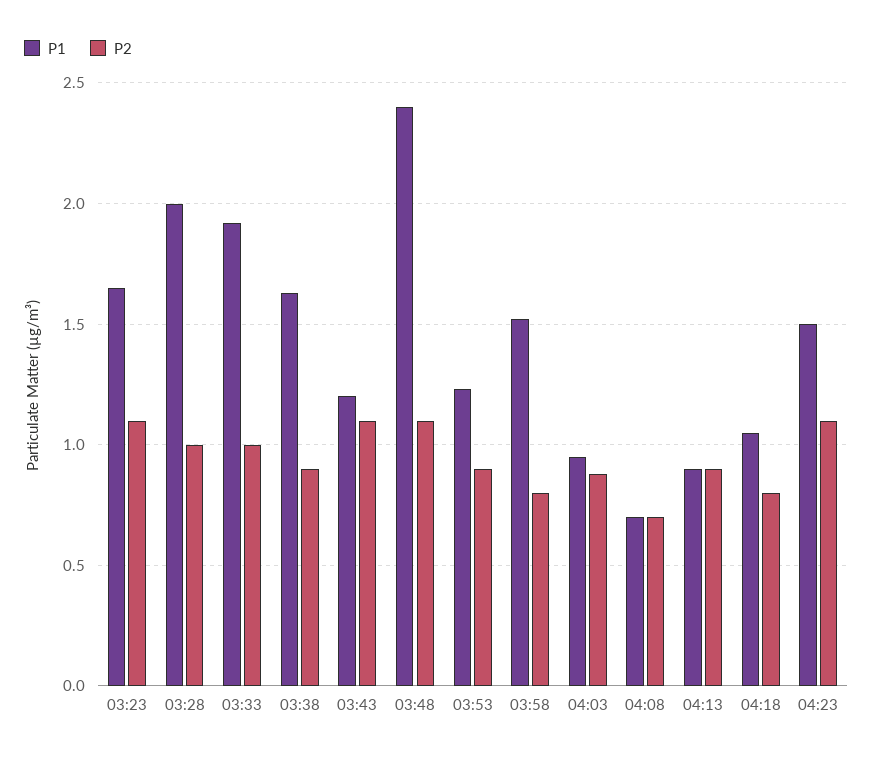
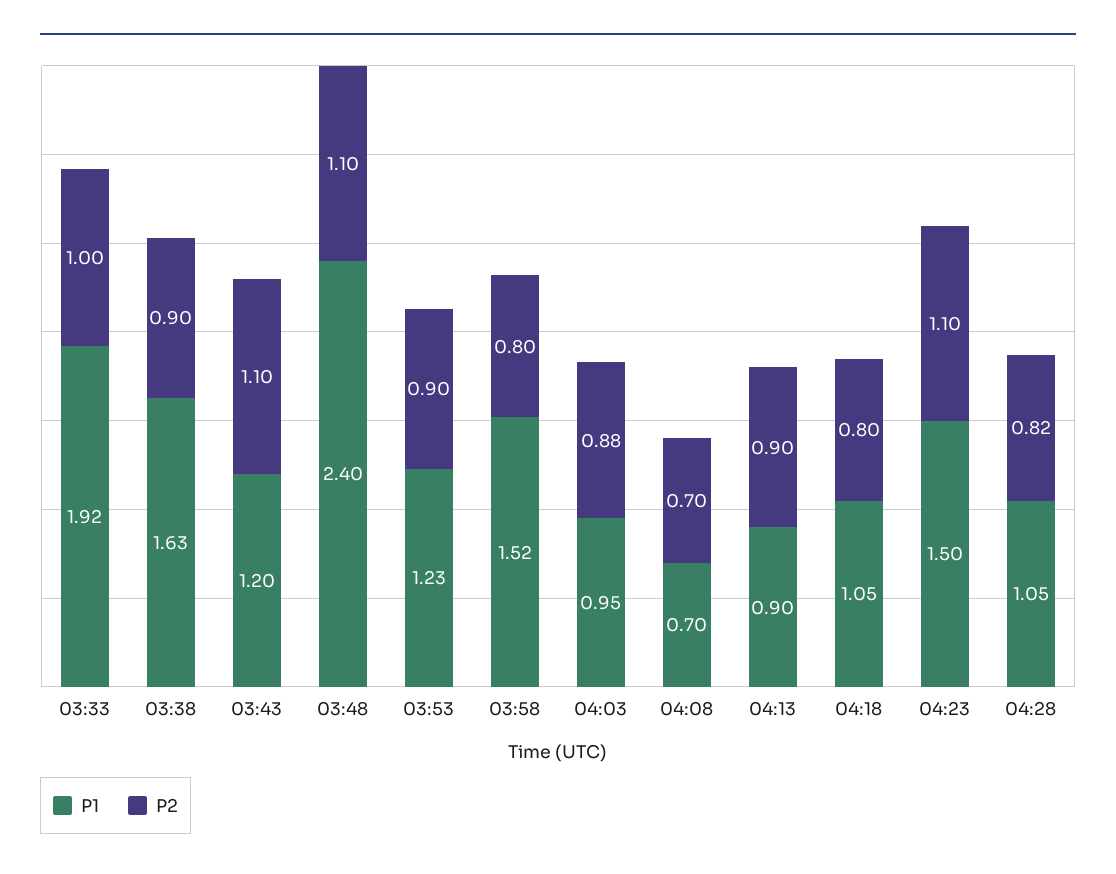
P1, 03:23: 1.65 -> none
P2, 03:23: 1.1 -> none
P1, 03:28: 2 -> none
P2, 03:28: 1 -> none
P1, 04:28: none -> 1.05
P2, 04:28: none -> 0.82

